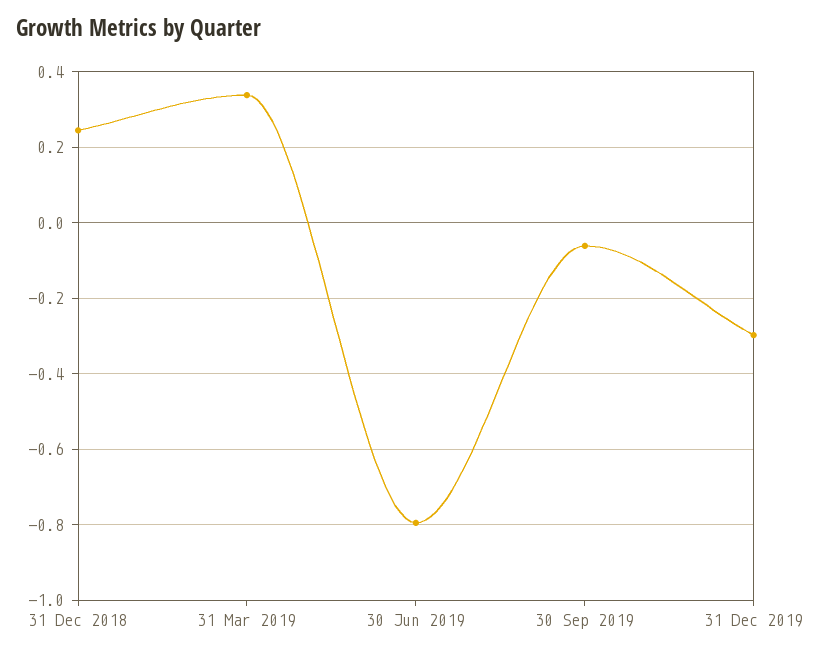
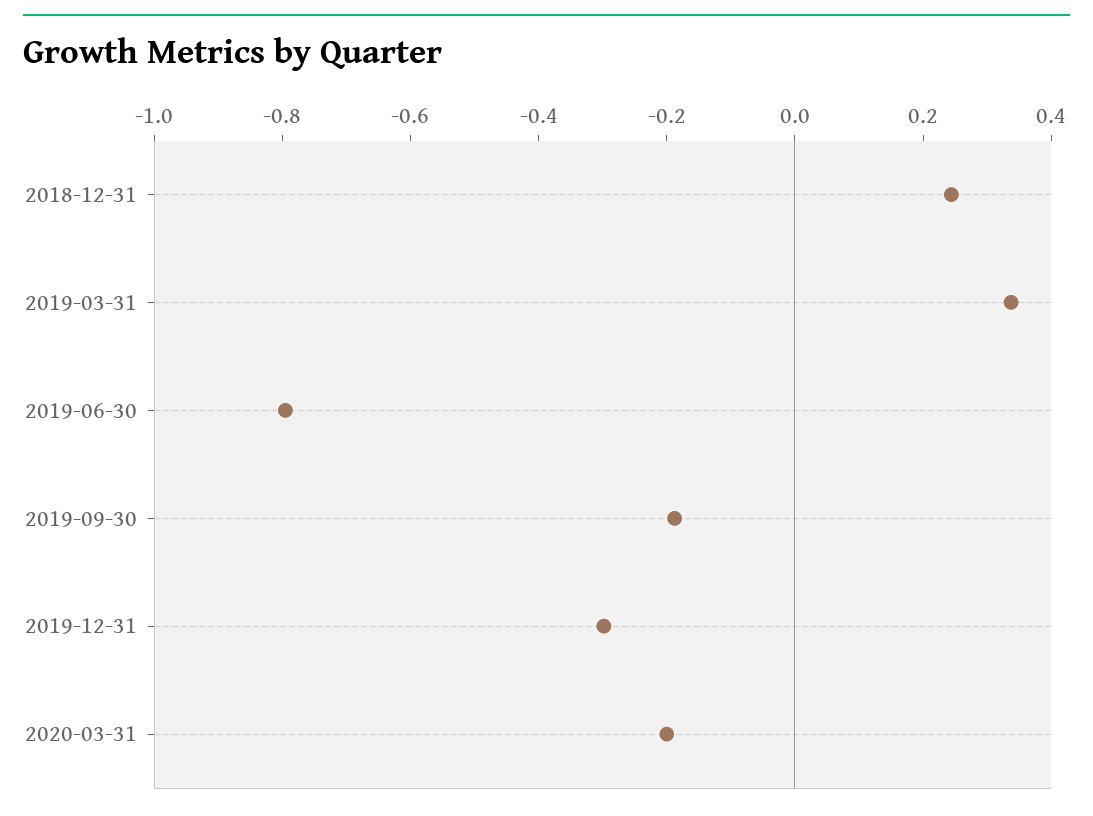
30 Sep 2019: -0.06 -> -0.2
2020-03-31: none -> -0.2

